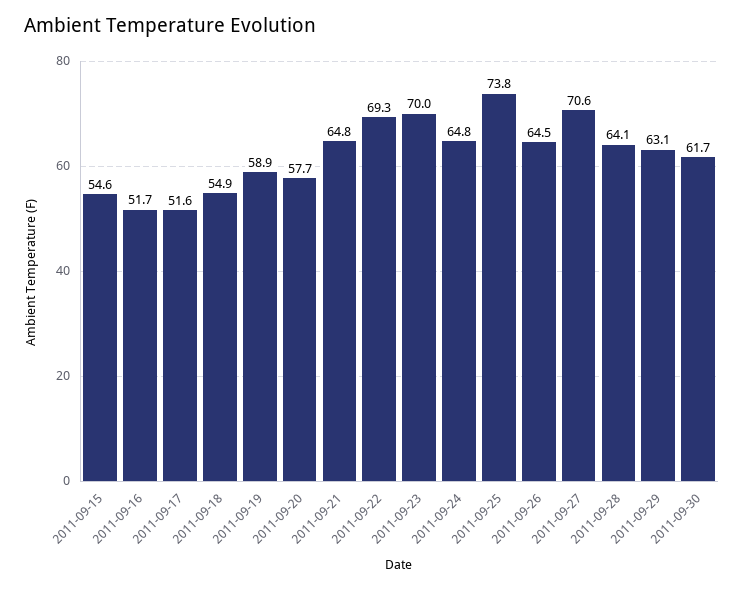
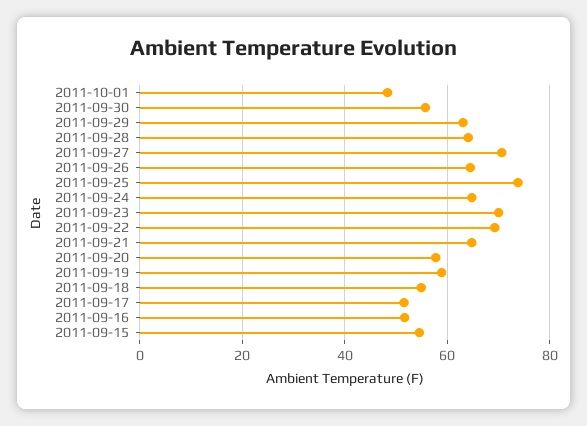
2011-09-30: 61.7 -> 56
2011-10-01: none -> 48

